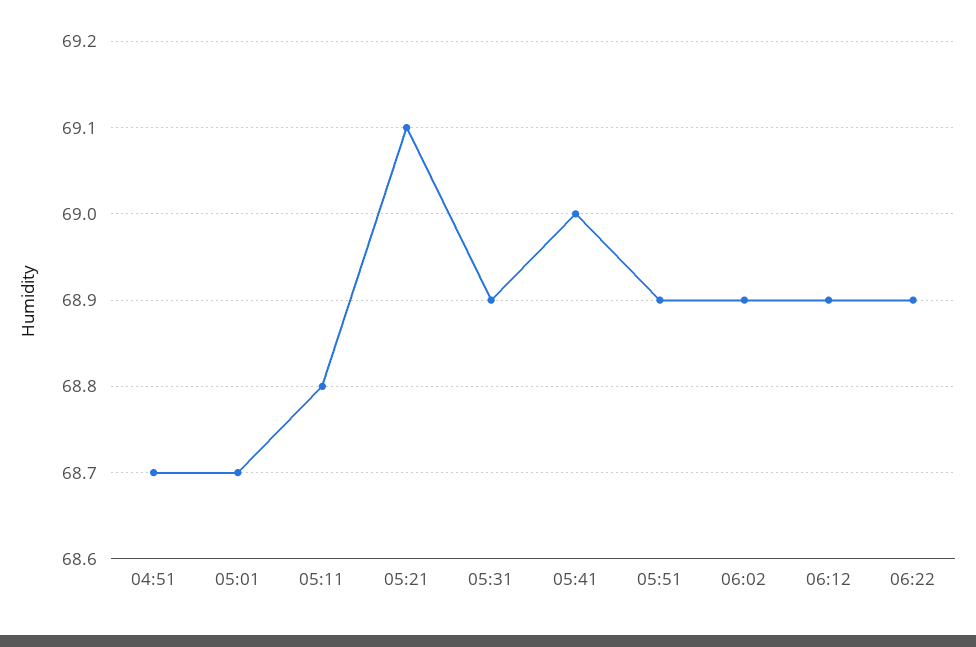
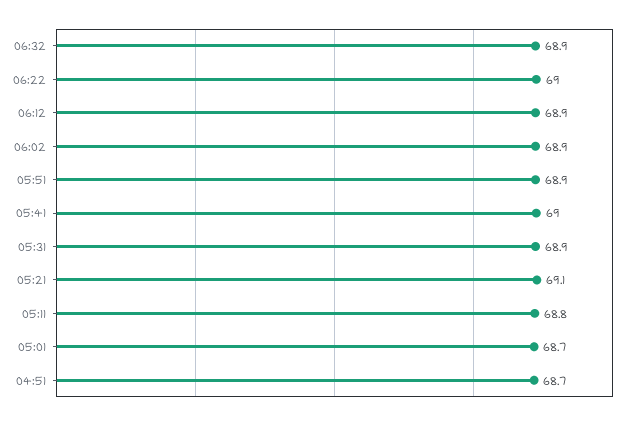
06:22: 68.9 -> 69
06:32: none -> 68.9

